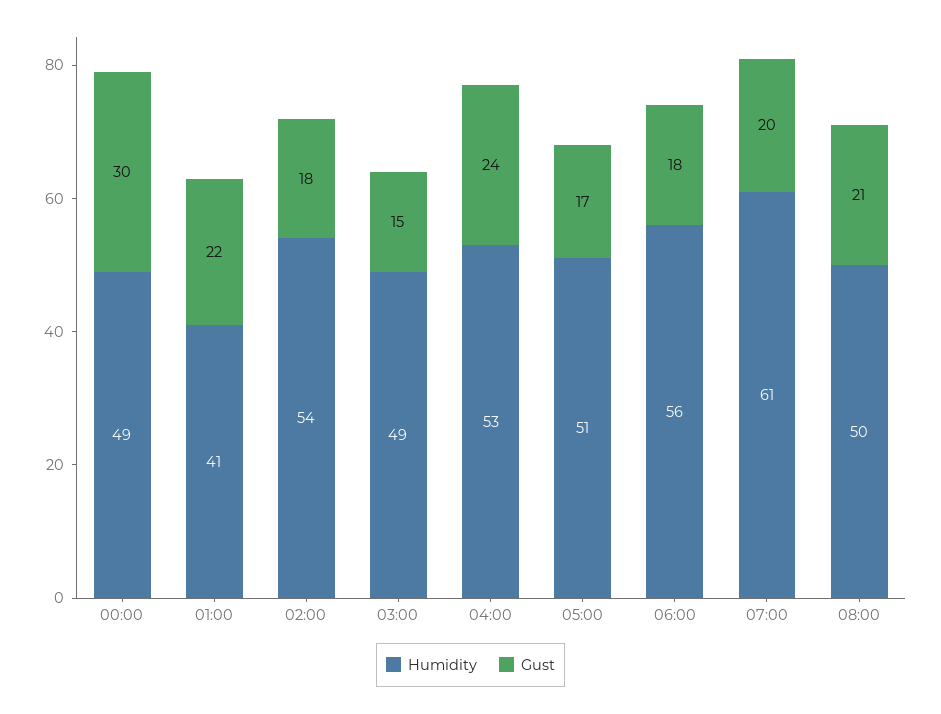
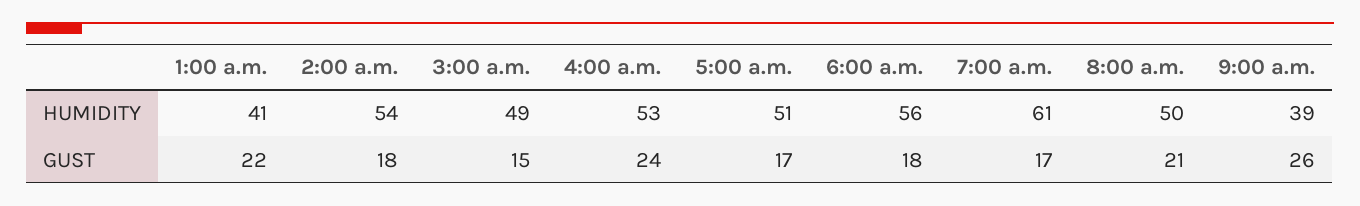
Humidity, 00:00: 49 -> none
Gust, 00:00: 30 -> none
Gust, 07:00: 20 -> 17
Humidity, 9:00 a.m.: none -> 39
Gust, 9:00 a.m.: none -> 26

